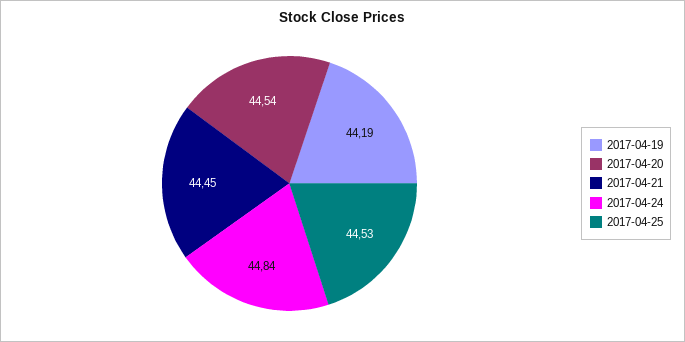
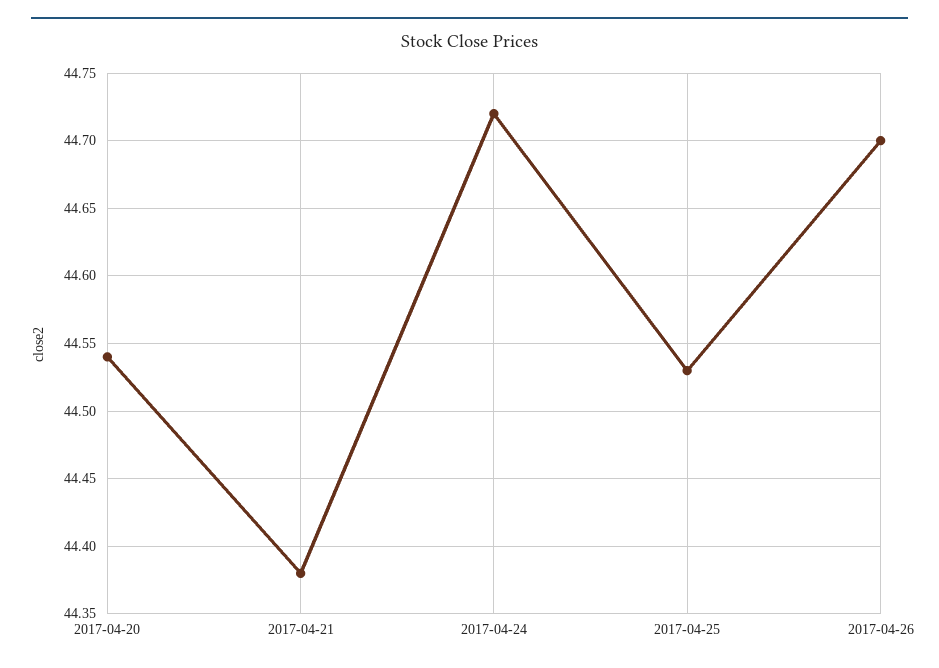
2017-04-19: 44.19 -> none
2017-04-21: 44.45 -> 44.38
2017-04-24: 44.84 -> 44.72
2017-04-26: none -> 44.7

